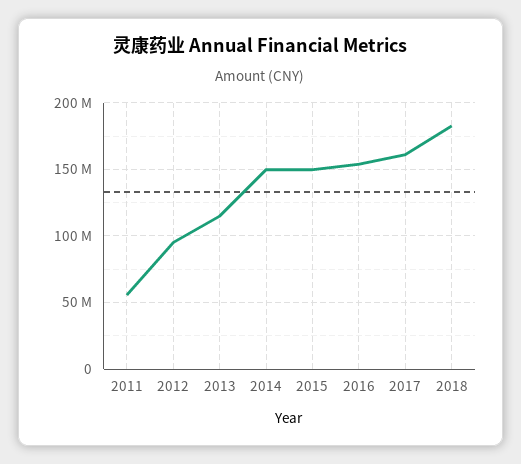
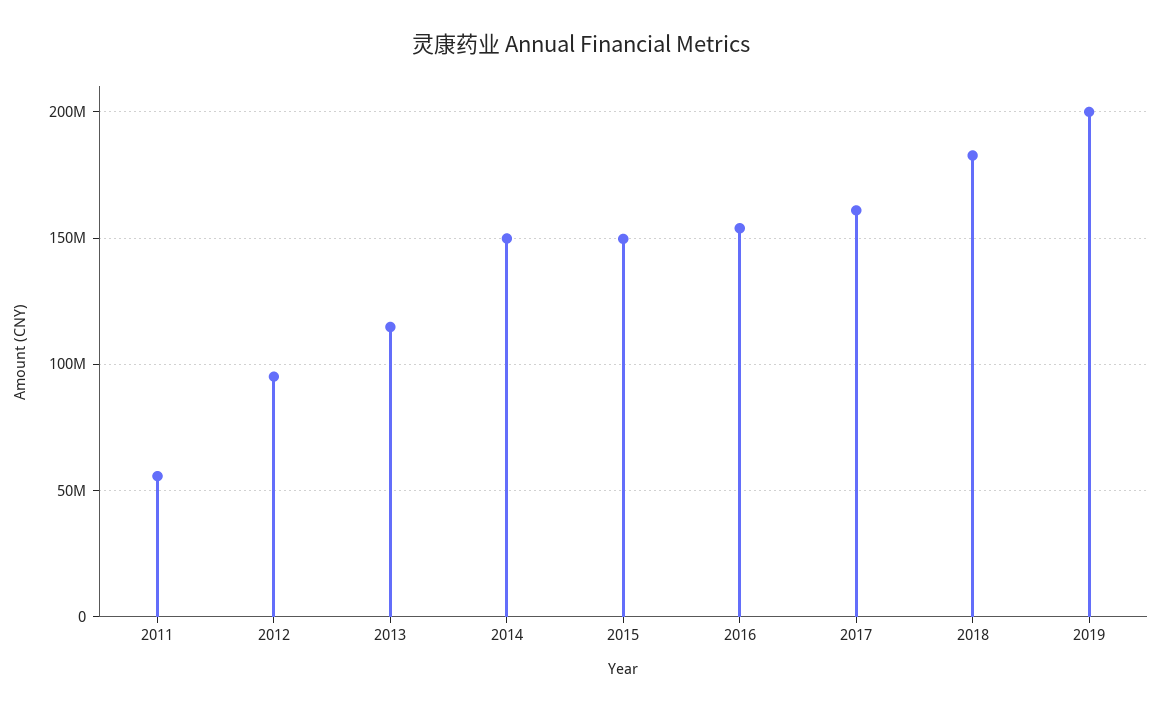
2019: none -> 200000000

